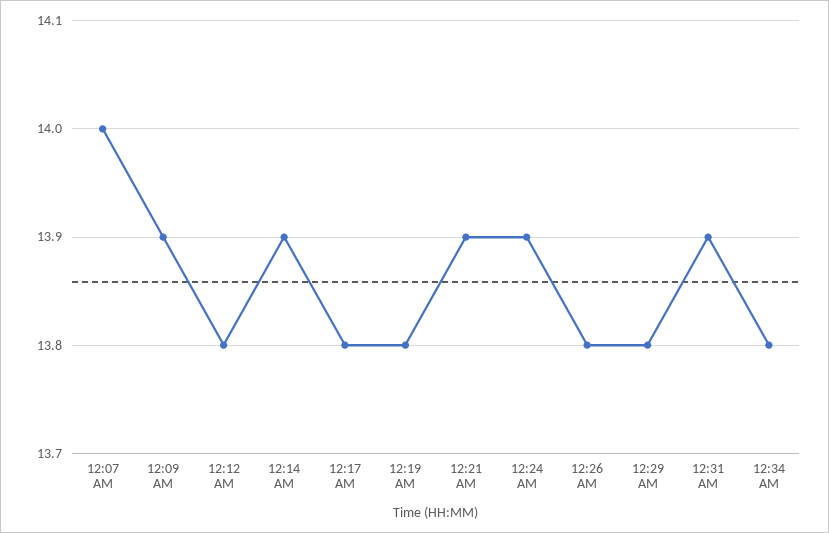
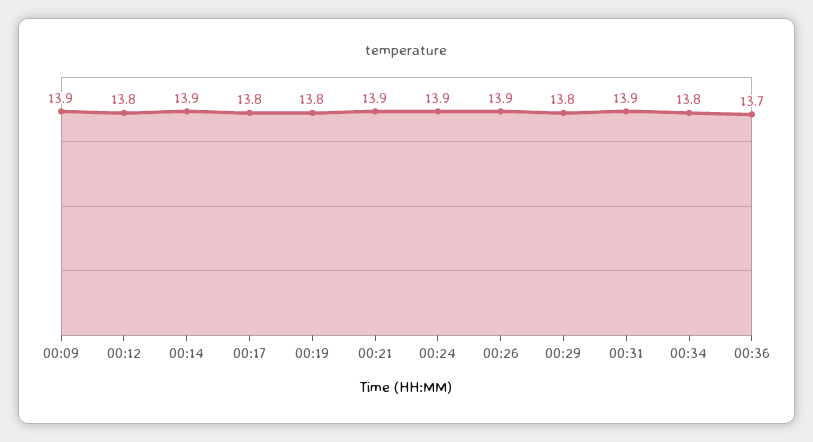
12:07 AM: 14 -> none
12:26 AM: 13.8 -> 13.9
00:36: none -> 13.7

